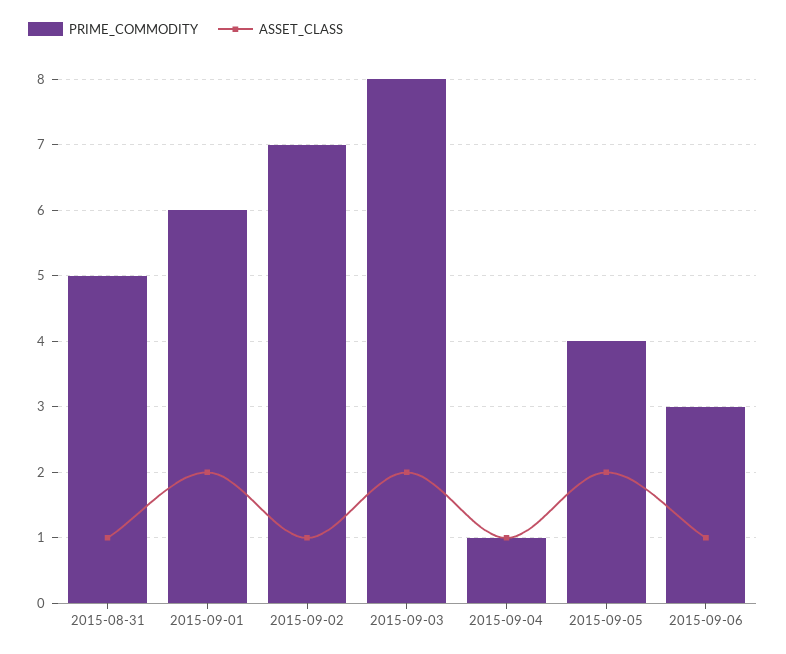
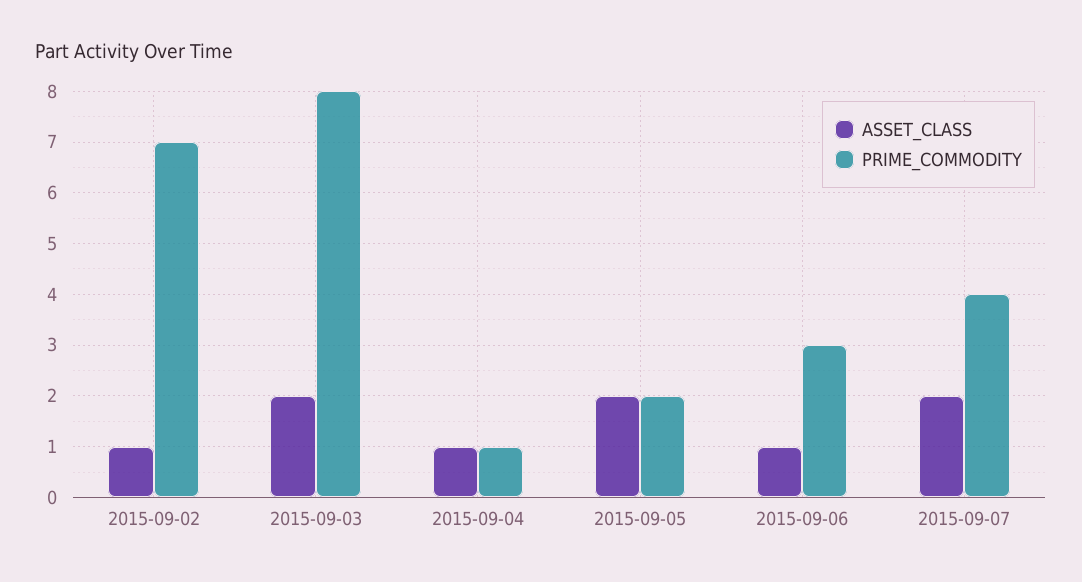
PRIME_COMMODITY, 2015-08-31: 5 -> none
ASSET_CLASS, 2015-08-31: 1 -> none
PRIME_COMMODITY, 2015-09-01: 6 -> none
ASSET_CLASS, 2015-09-01: 2 -> none
PRIME_COMMODITY, 2015-09-05: 4 -> 2
ASSET_CLASS, 2015-09-07: none -> 2
PRIME_COMMODITY, 2015-09-07: none -> 4

